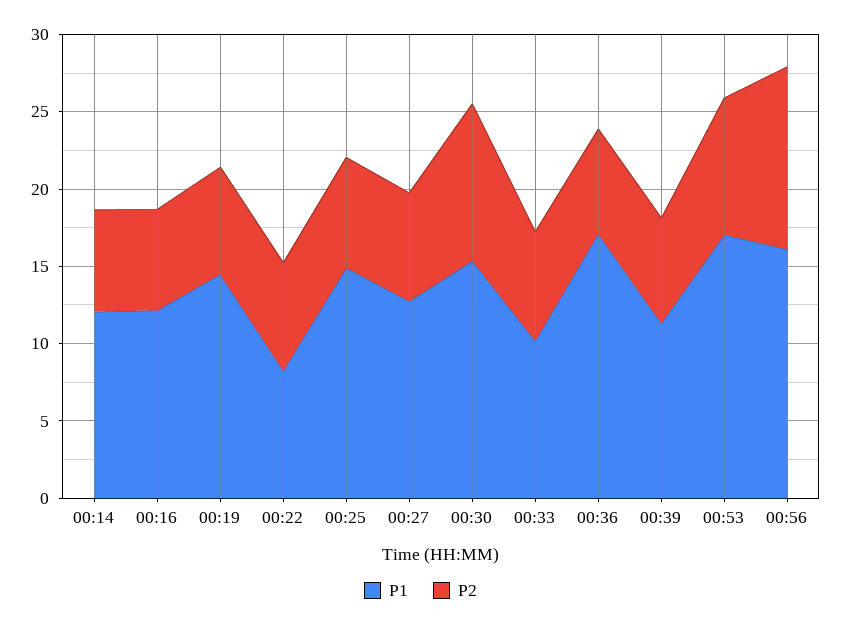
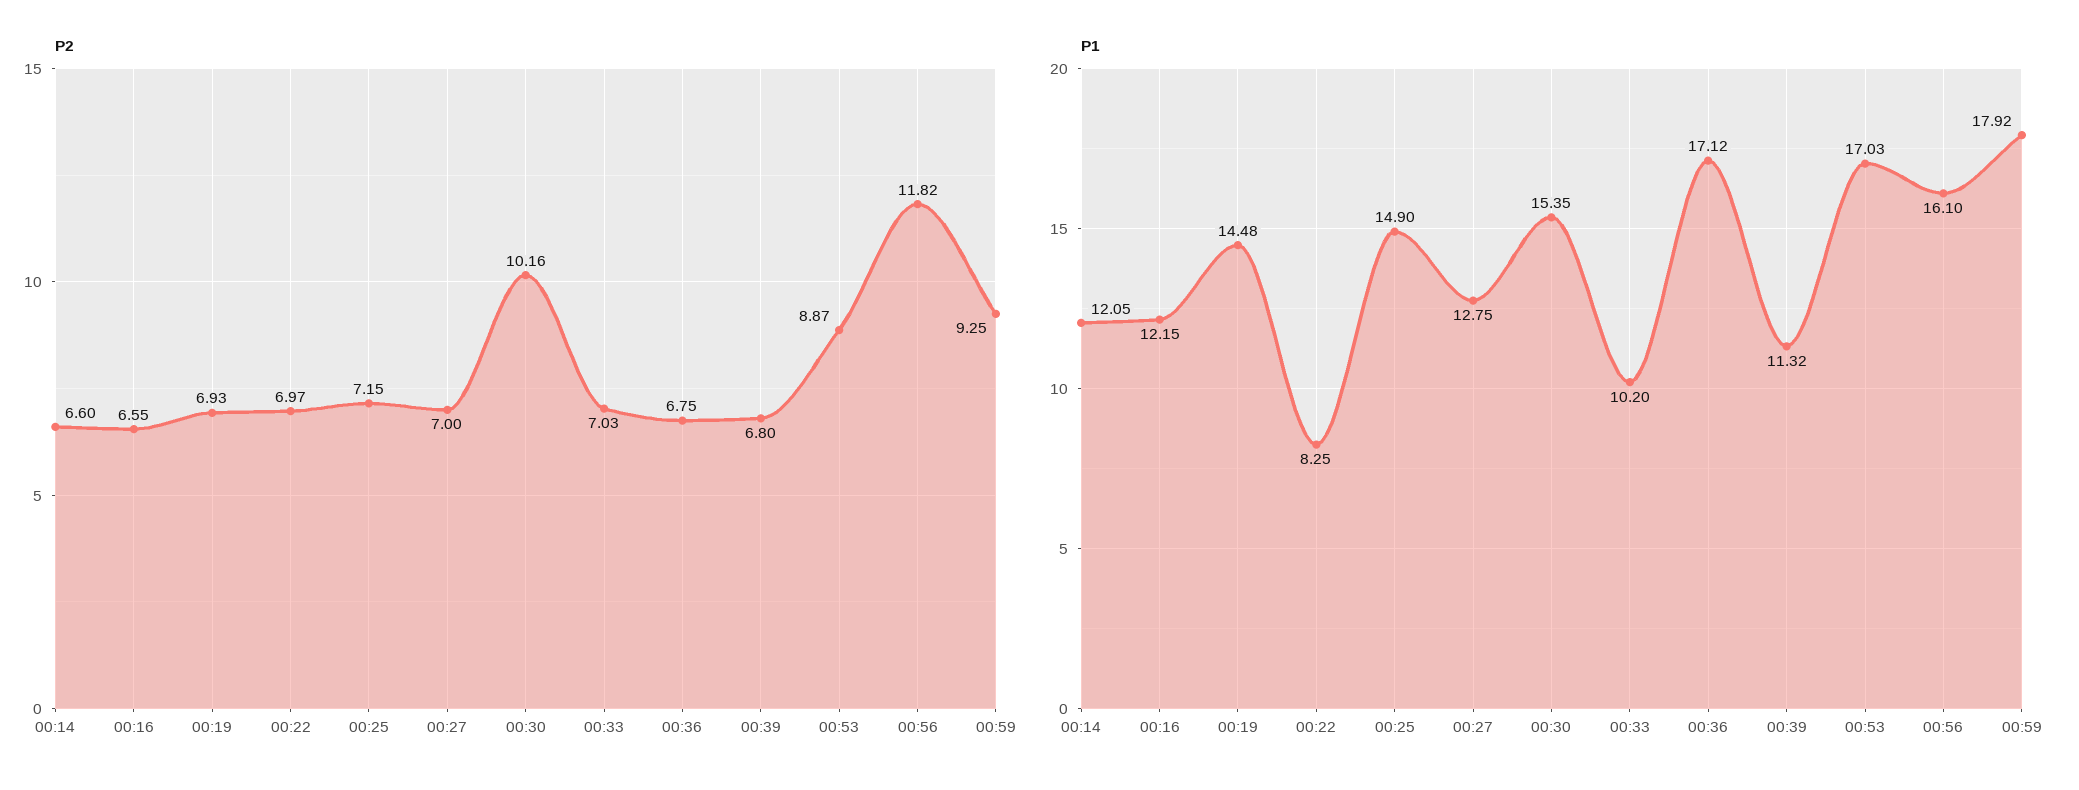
P2, 00:59: none -> 9.25
P1, 00:59: none -> 17.92

